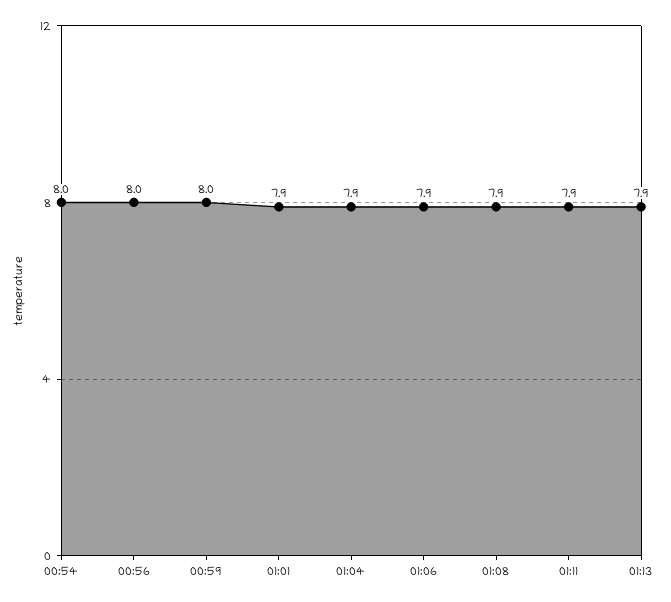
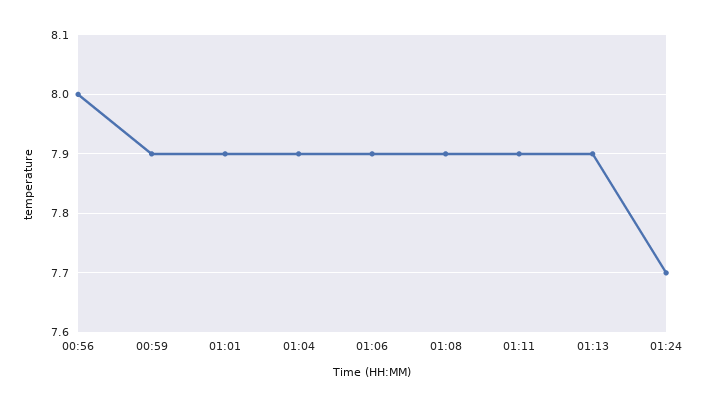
00:54: 8 -> none
00:59: 8 -> 7.9
01:24: none -> 7.7

